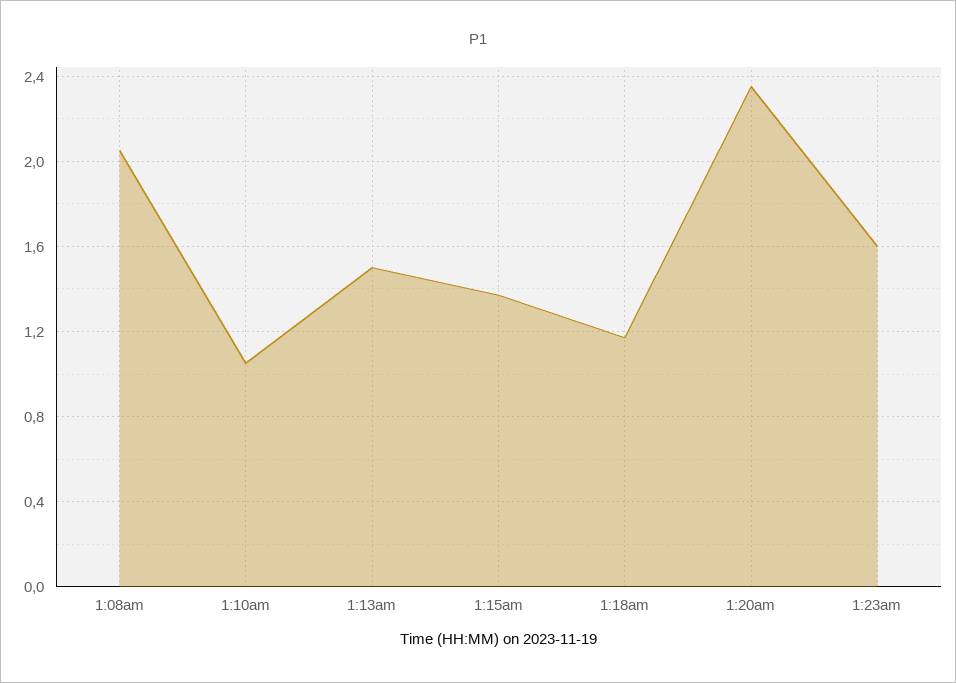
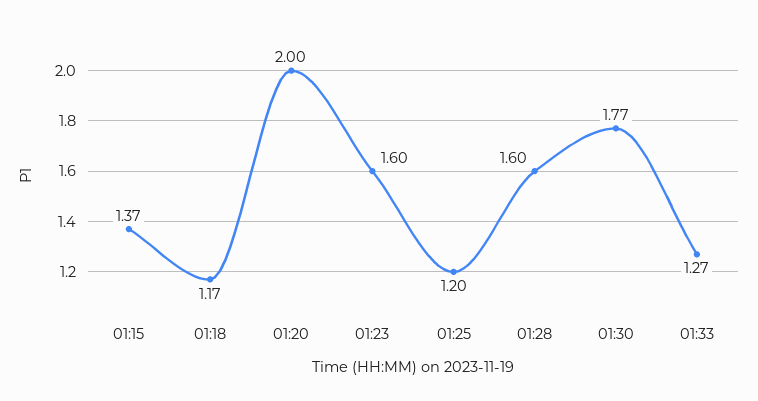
1:08am: 2.05 -> none
1:10am: 1.05 -> none
1:13am: 1.5 -> none
1:20am: 2.35 -> 2
01:25: none -> 1.2
01:28: none -> 1.6
01:30: none -> 1.77
01:33: none -> 1.27

